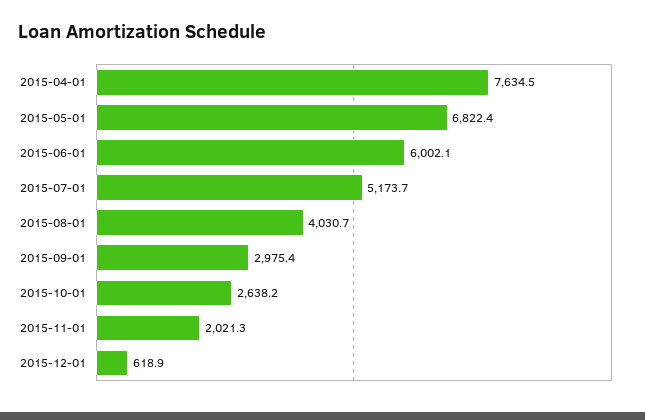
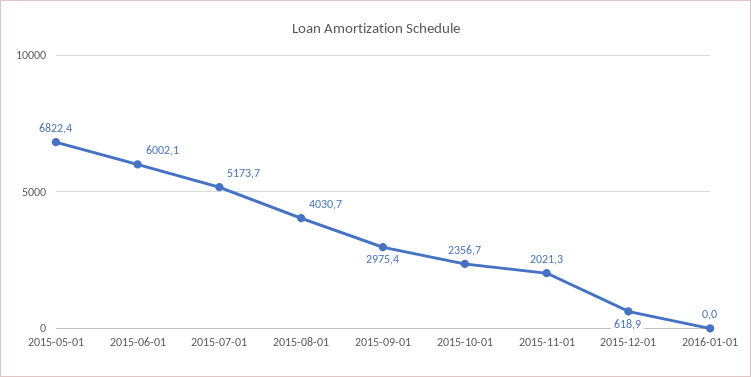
2015-04-01: 7634.5 -> none
2015-10-01: 2638.2 -> 2356.7
2016-01-01: none -> 0

